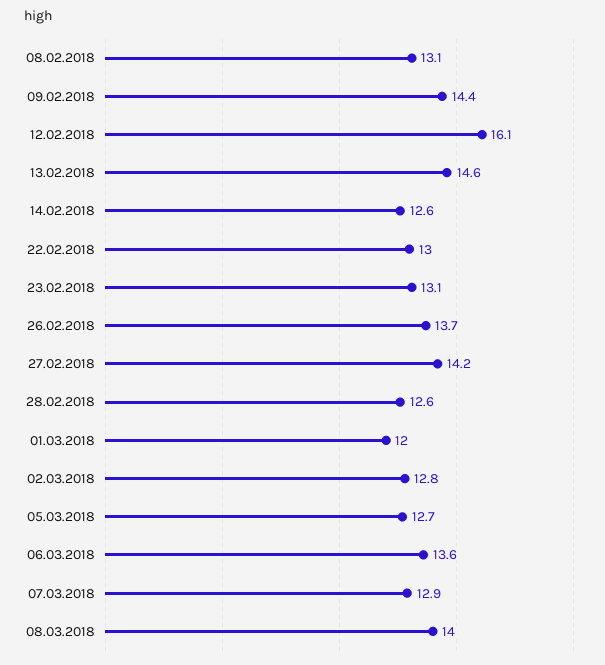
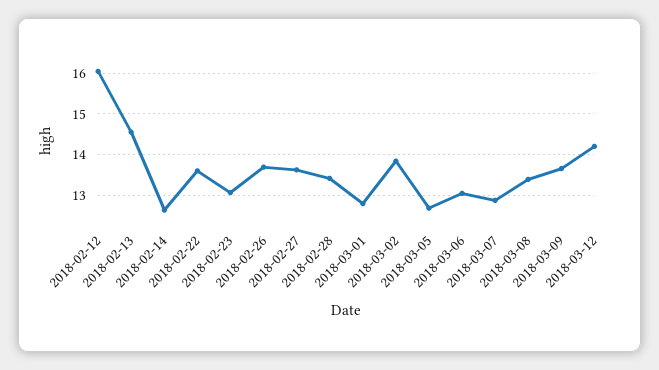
08.02.2018: 13.1 -> none
09.02.2018: 14.4 -> none
22.02.2018: 13 -> 13.6
27.02.2018: 14.2 -> 13.6
28.02.2018: 12.6 -> 13.4
01.03.2018: 12 -> 12.8
02.03.2018: 12.8 -> 13.8
06.03.2018: 13.6 -> 13
08.03.2018: 14 -> 13.4
2018-03-09: none -> 13.6
2018-03-12: none -> 14.2

